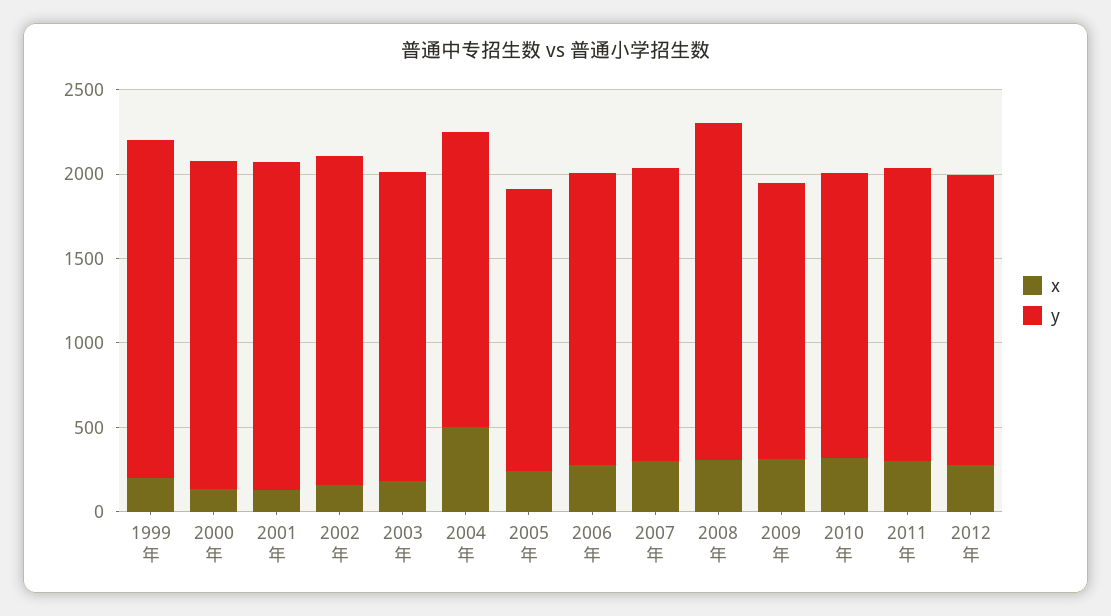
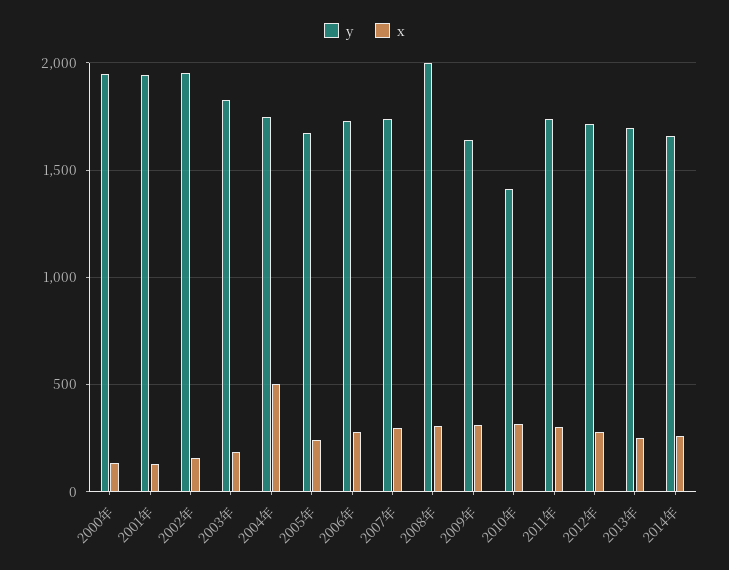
x, 1999年: 200 -> none
y, 1999年: 2000 -> none
y, 2010年: 1700 -> 1400
y, 2013年: none -> 1700
x, 2013年: none -> 250
y, 2014年: none -> 1650
x, 2014年: none -> 250

